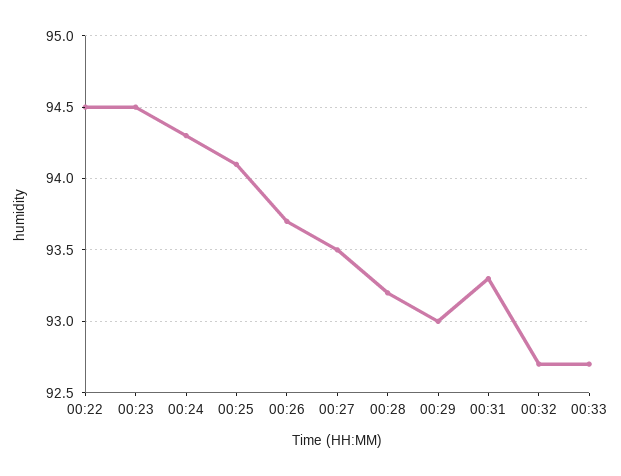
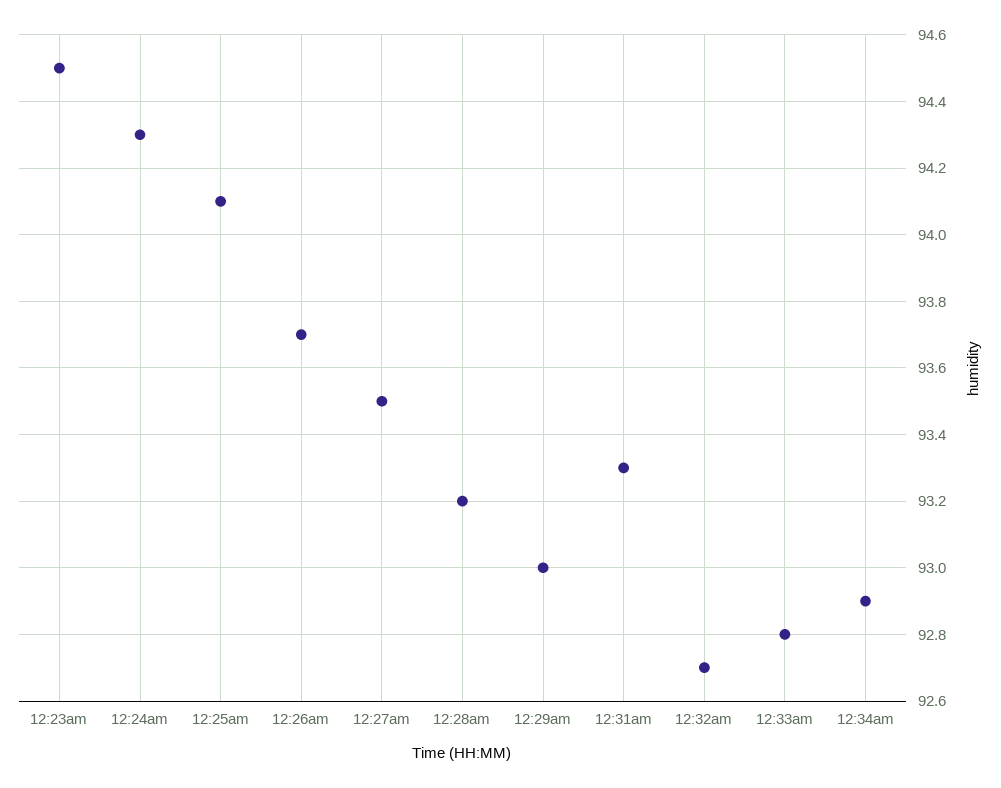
00:22: 94.5 -> none
00:33: 92.7 -> 92.8
12:34am: none -> 92.9

